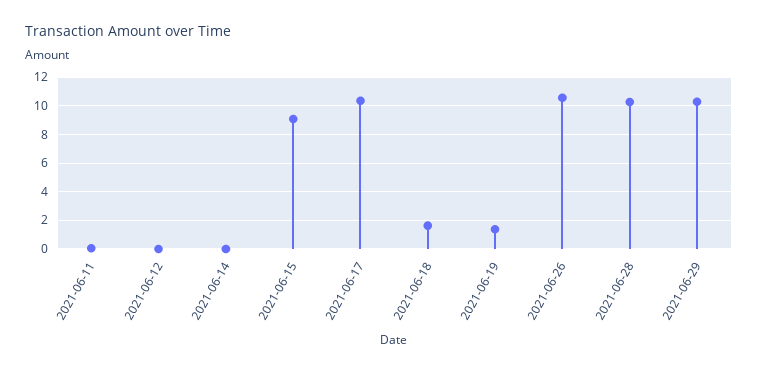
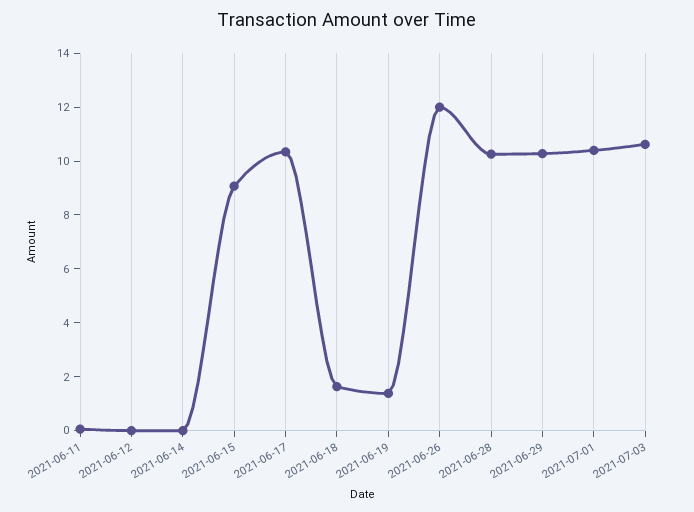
2021-06-26: 10.5 -> 12
2021-07-01: none -> 10.5
2021-07-03: none -> 10.5

